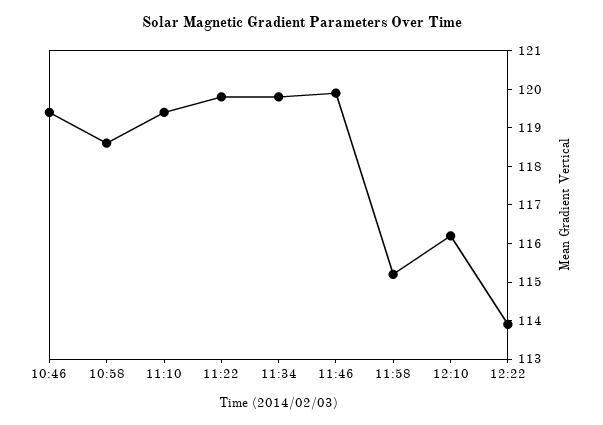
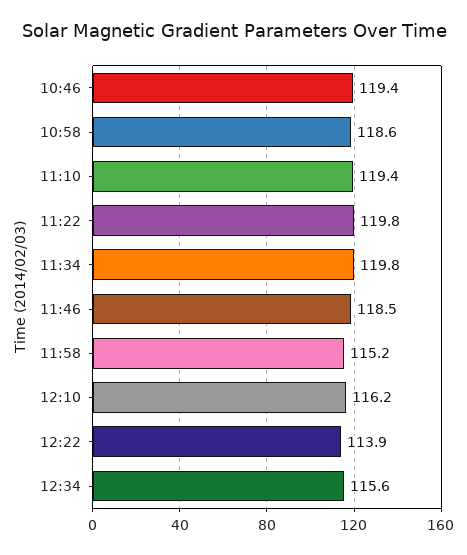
11:46: 120 -> 118.5
12:34: none -> 115.6

